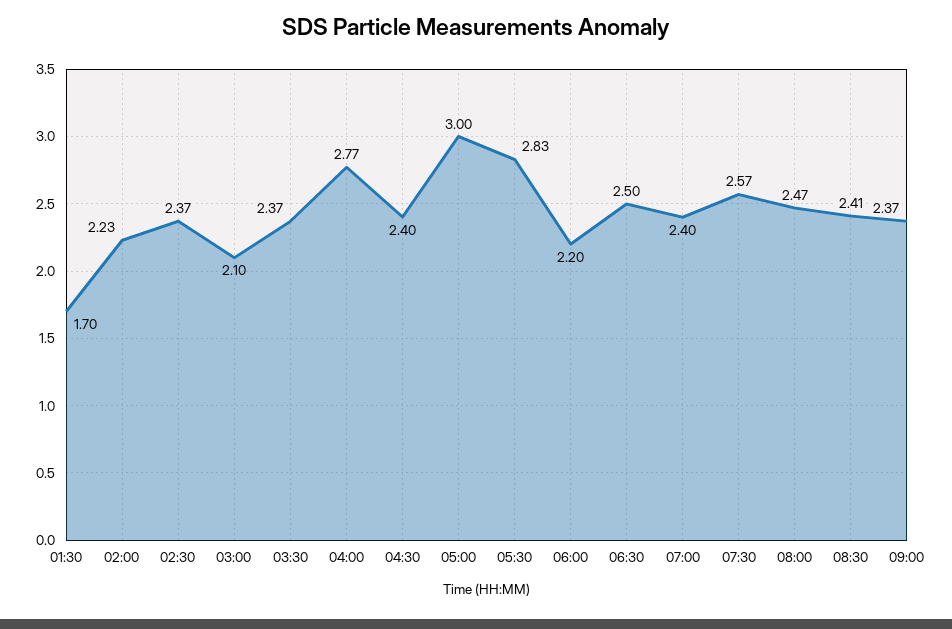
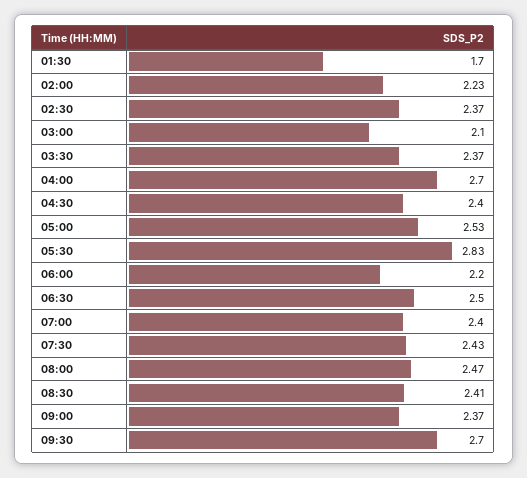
04:00: 2.77 -> 2.7
05:00: 3 -> 2.53
07:30: 2.57 -> 2.43
09:30: none -> 2.7

